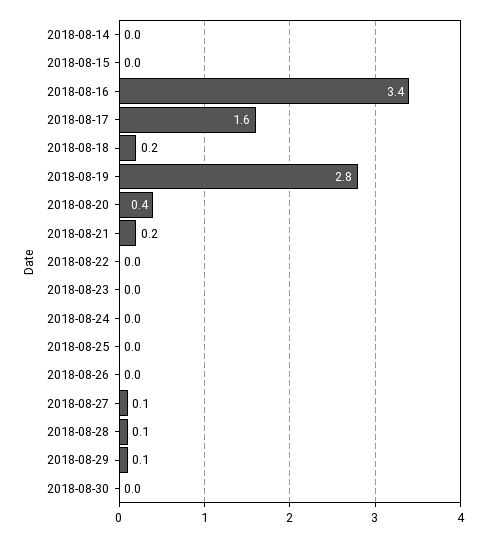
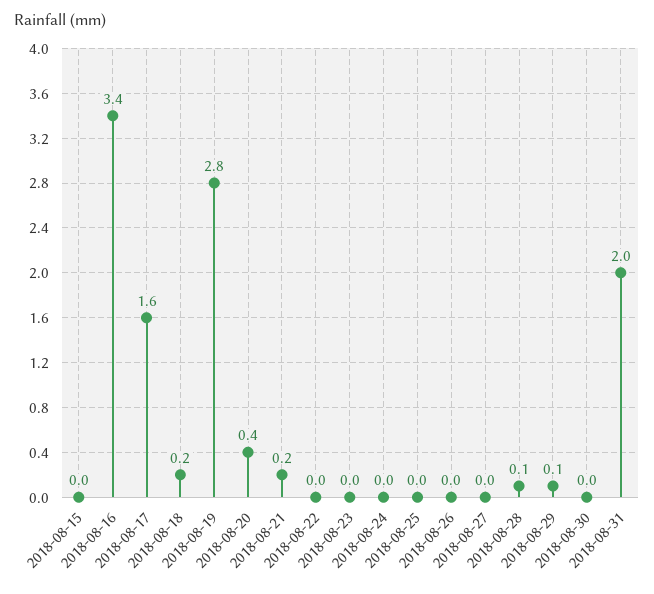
2018-08-14: 0 -> none
2018-08-27: 0.1 -> 0
2018-08-31: none -> 2

